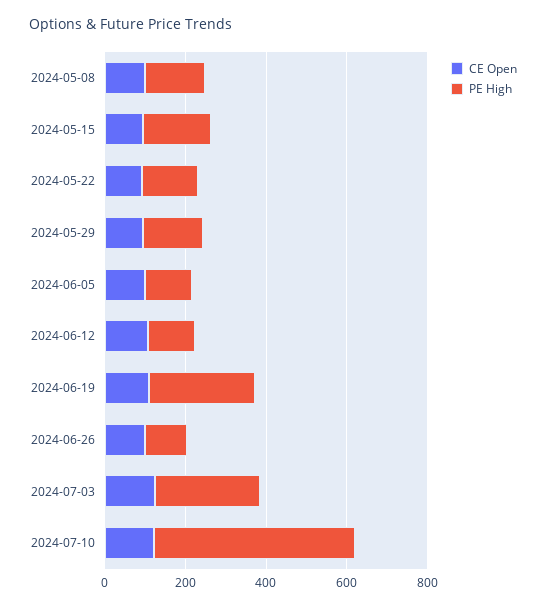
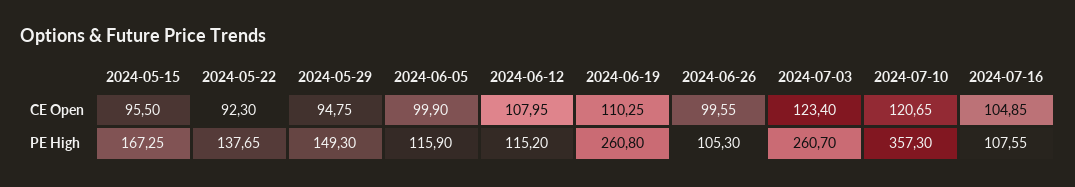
CE Open, 2024-05-08: 100 -> none
PE High, 2024-05-08: 150 -> none
PE High, 2024-07-10: 500 -> 357.3
CE Open, 2024-07-16: none -> 104.85
PE High, 2024-07-16: none -> 107.55

